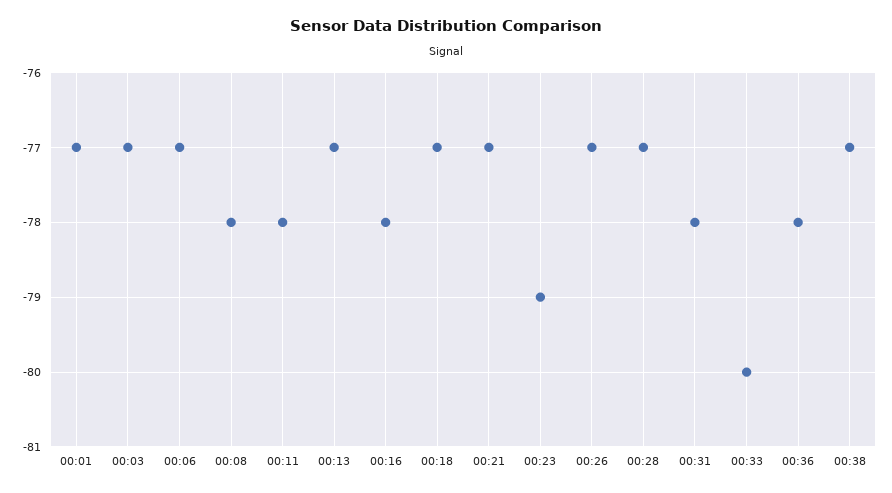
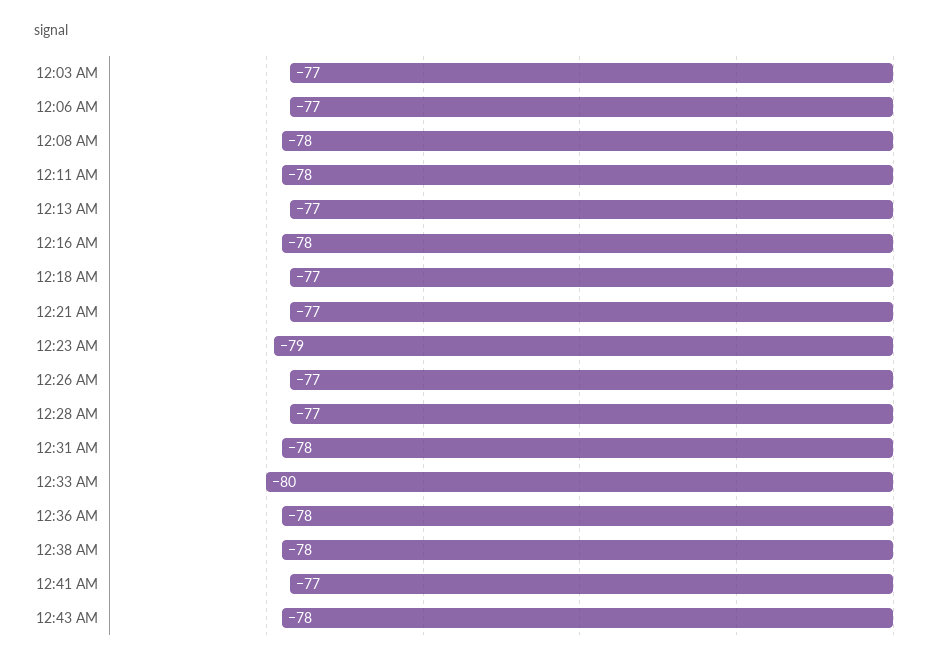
00:01: -77 -> none
00:38: -77 -> -78
12:41 AM: none -> -77
12:43 AM: none -> -78

